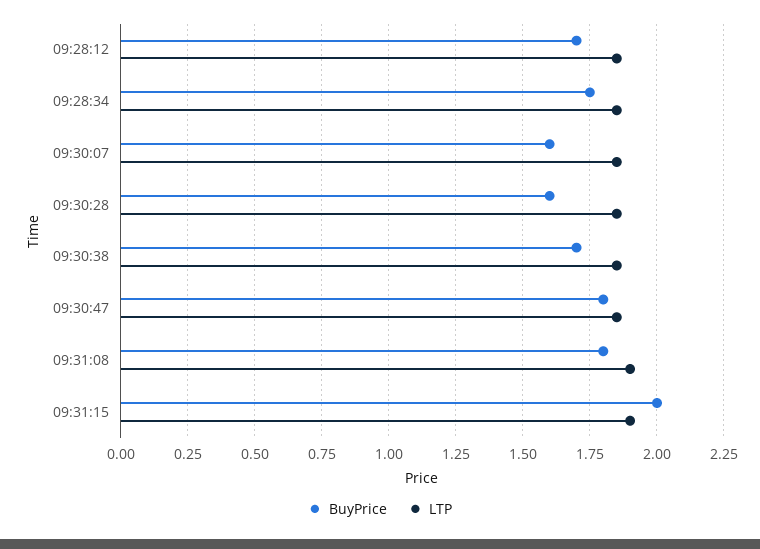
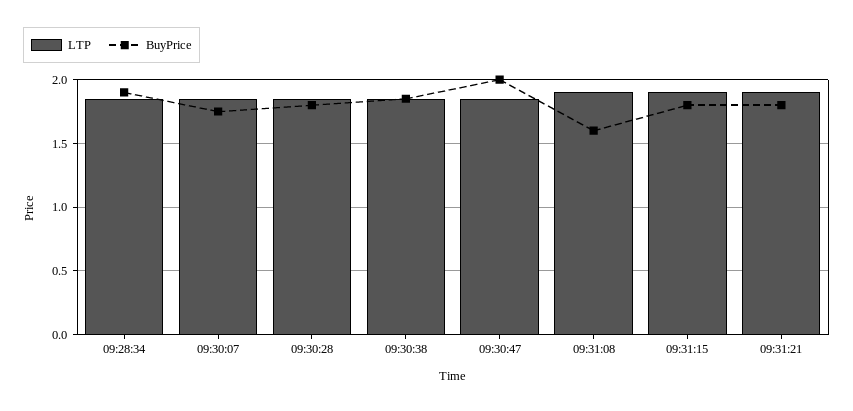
BuyPrice, 09:28:12: 1.7 -> none
LTP, 09:28:12: 1.85 -> none
BuyPrice, 09:28:34: 1.75 -> 1.9
BuyPrice, 09:30:07: 1.6 -> 1.75
BuyPrice, 09:30:28: 1.6 -> 1.8
BuyPrice, 09:30:38: 1.7 -> 1.85
BuyPrice, 09:30:47: 1.8 -> 2
BuyPrice, 09:31:08: 1.8 -> 1.6
BuyPrice, 09:31:15: 2 -> 1.8
LTP, 09:31:21: none -> 1.9
BuyPrice, 09:31:21: none -> 1.8

